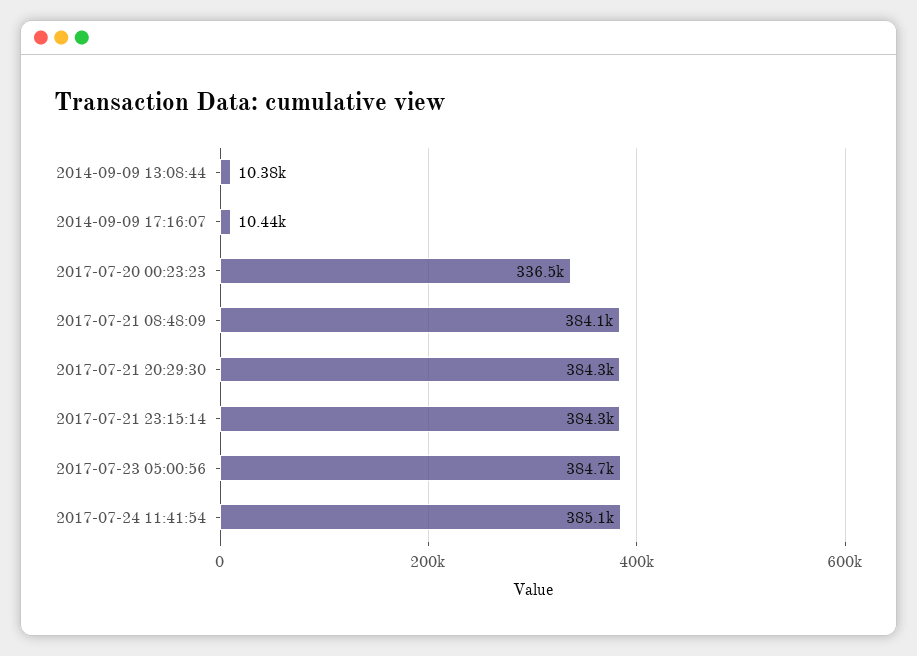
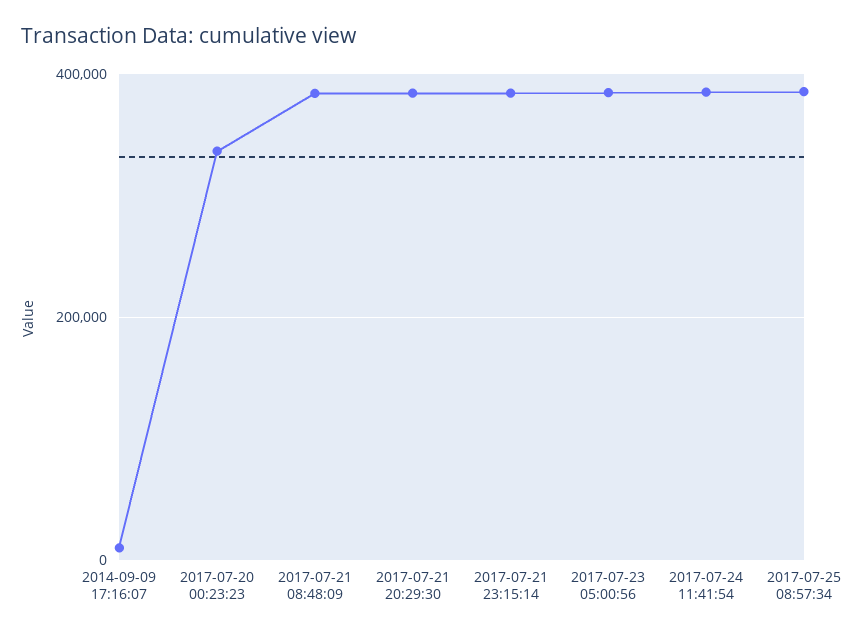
2014-09-09 13:08:44: 10380 -> none
2017-07-25 08:57:34: none -> 380000

